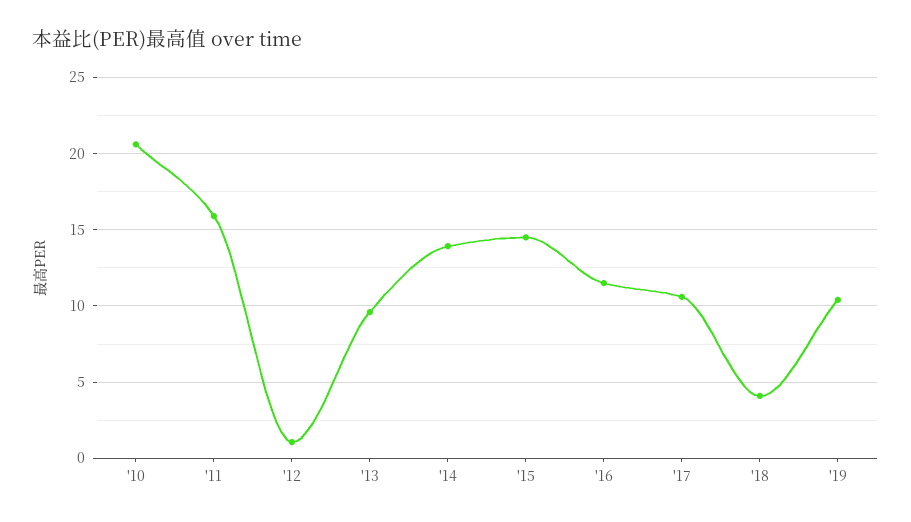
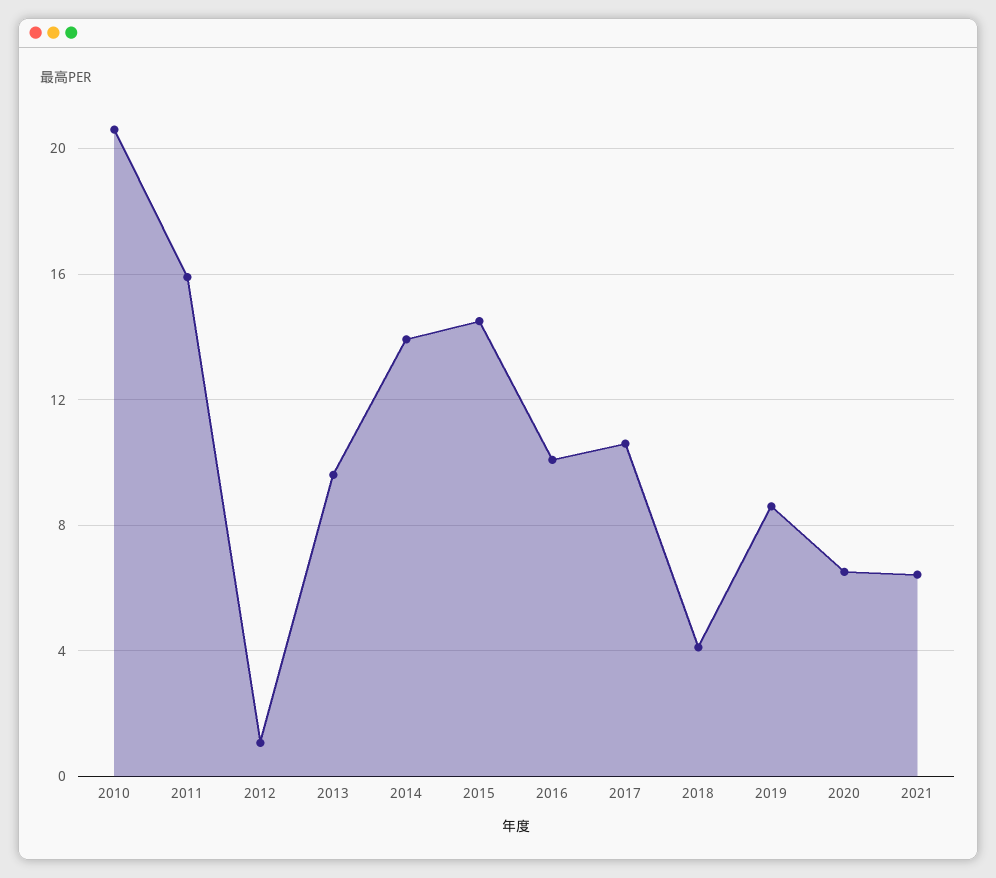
'16: 11.5 -> 10
'19: 10.5 -> 8.5
2020: none -> 6.5
2021: none -> 6.5

